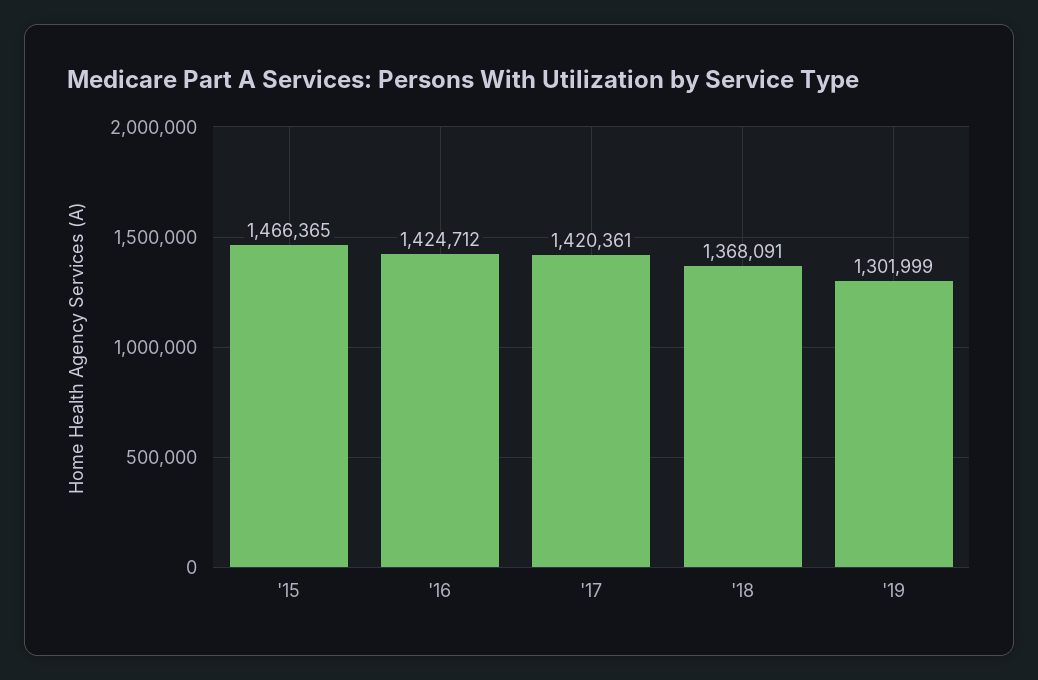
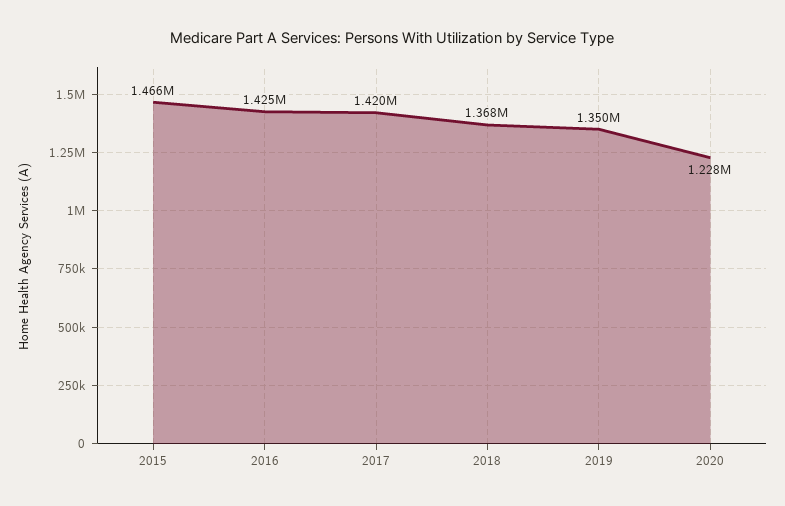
'19: 1301999 -> 1350000
2020: none -> 1228000

